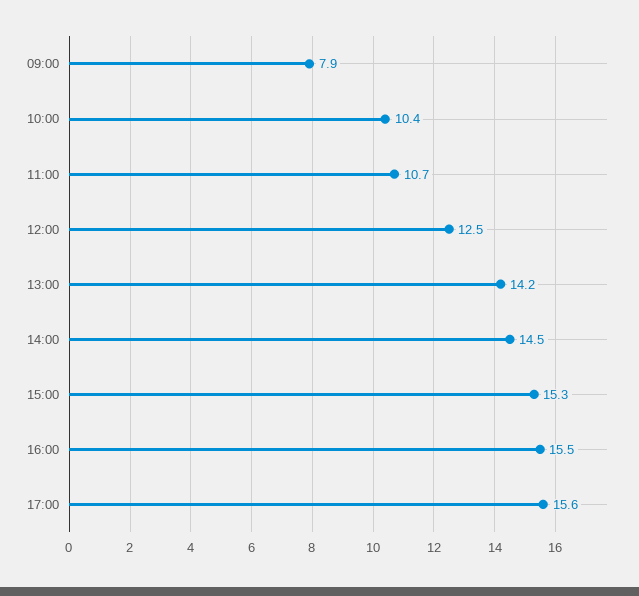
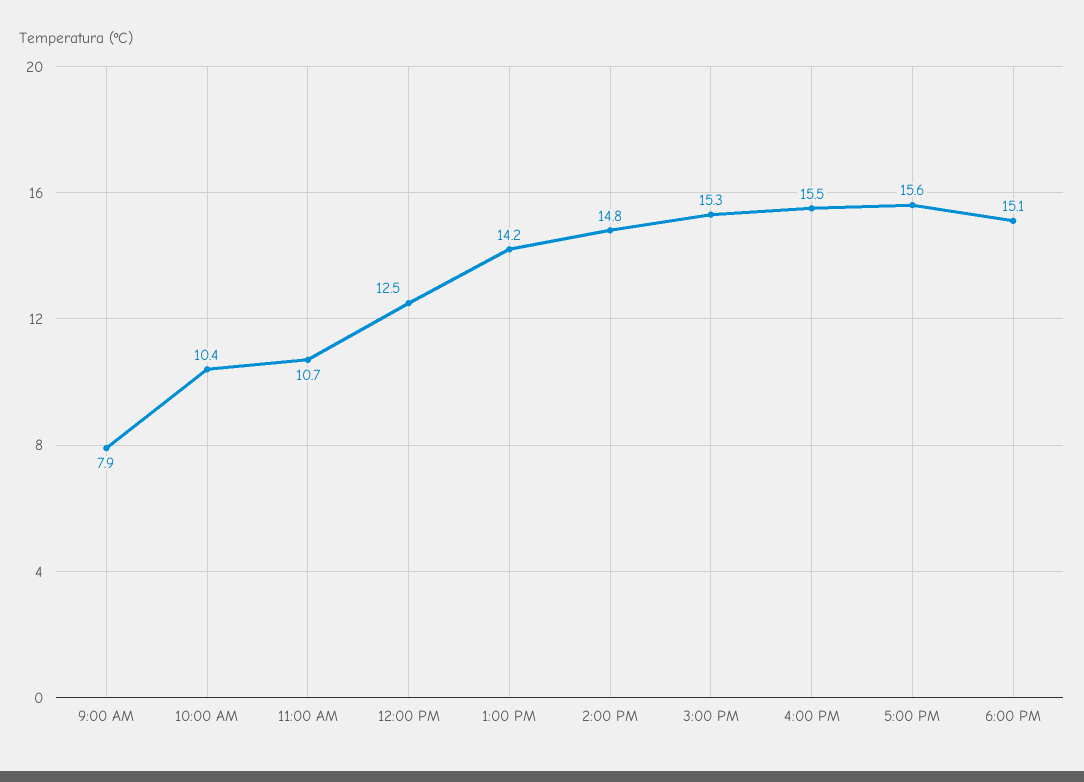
14:00: 14.5 -> 14.8
6:00 PM: none -> 15.1

